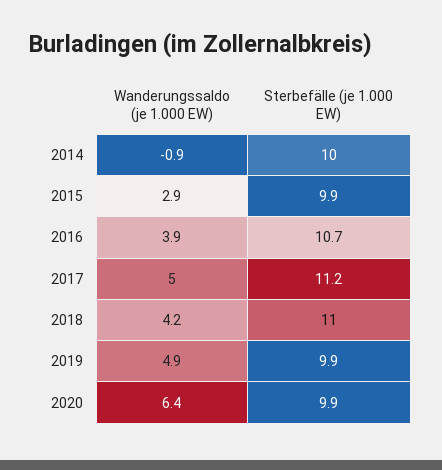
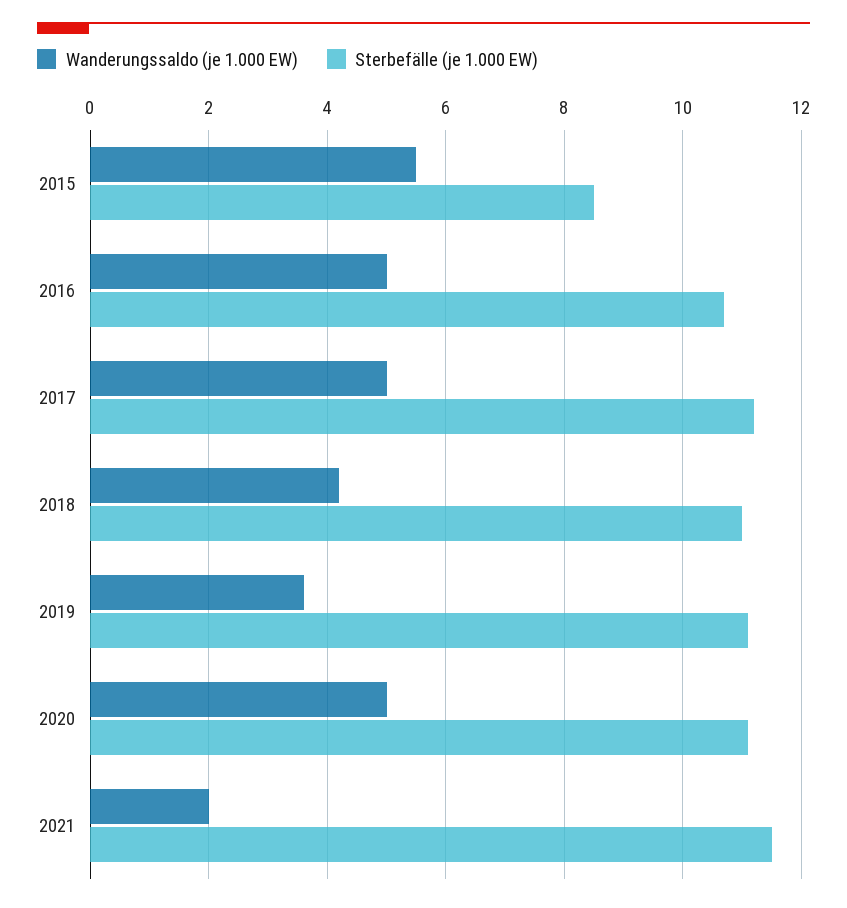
Wanderungssaldo (je 1.000 EW), 2014: -0.9 -> none
Sterbefälle (je 1.000 EW), 2014: 10 -> none
Wanderungssaldo (je 1.000 EW), 2015: 2.9 -> 5.5
Sterbefälle (je 1.000 EW), 2015: 9.9 -> 8.5
Wanderungssaldo (je 1.000 EW), 2016: 3.9 -> 5
Wanderungssaldo (je 1.000 EW), 2019: 4.9 -> 3.5
Sterbefälle (je 1.000 EW), 2019: 9.9 -> 11
Wanderungssaldo (je 1.000 EW), 2020: 6.4 -> 5
Sterbefälle (je 1.000 EW), 2020: 9.9 -> 11
Wanderungssaldo (je 1.000 EW), 2021: none -> 2
Sterbefälle (je 1.000 EW), 2021: none -> 11.5

